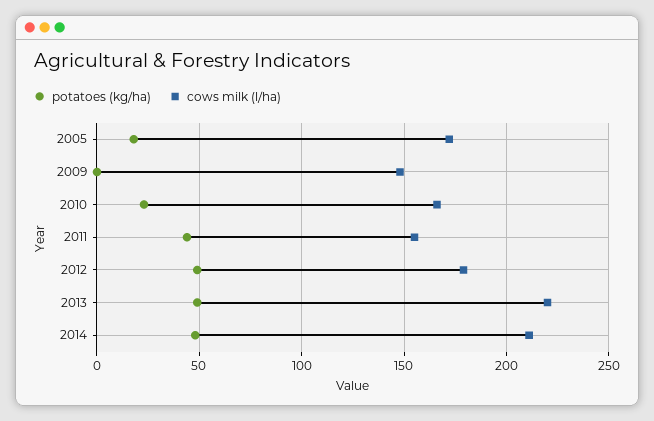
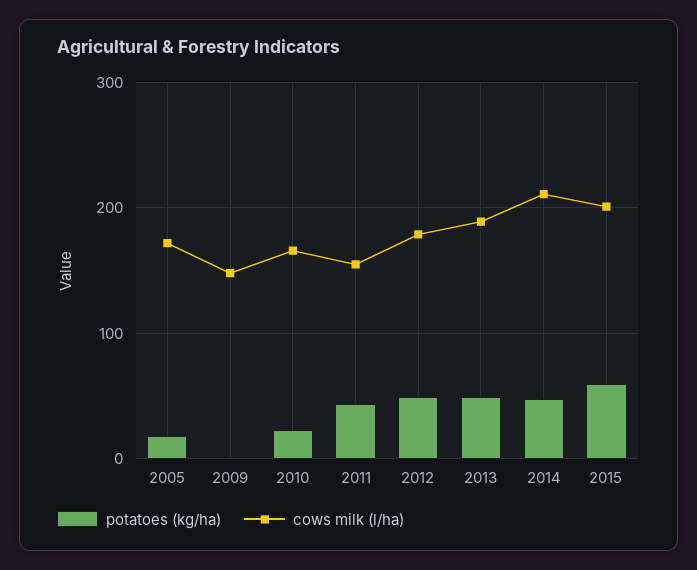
cows milk (l/ha), 2013: 220 -> 190
potatoes (kg/ha), 2015: none -> 60
cows milk (l/ha), 2015: none -> 200

